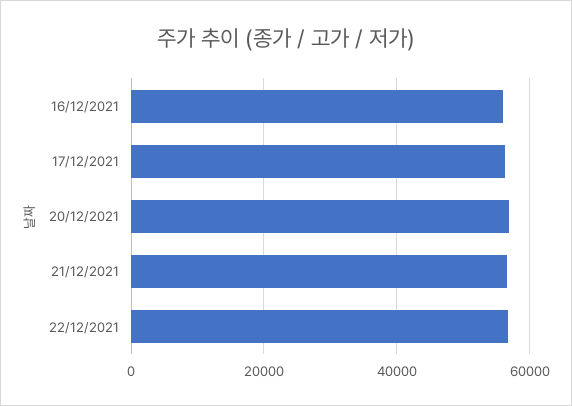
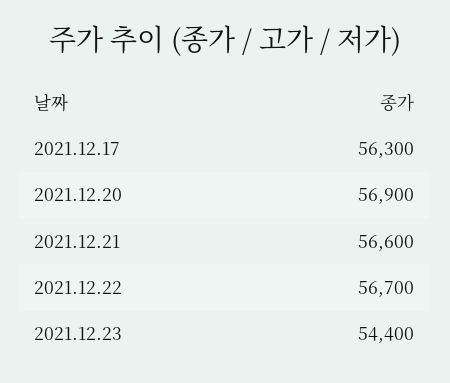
16/12/2021: 56000 -> none
2021.12.23: none -> 54400

